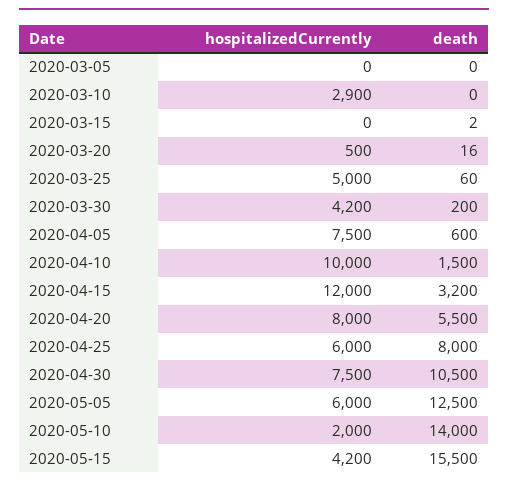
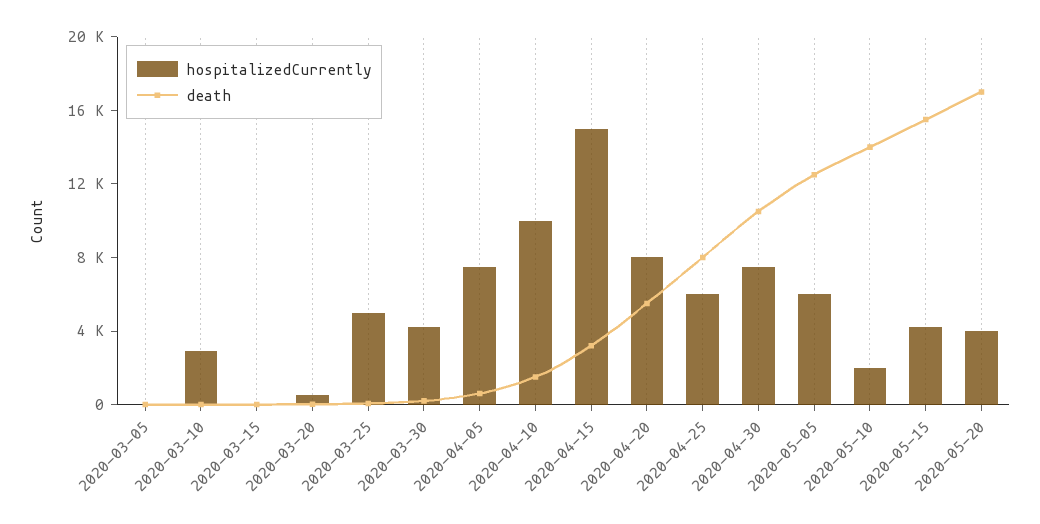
hospitalizedCurrently, 2020-04-15: 12000 -> 15000
hospitalizedCurrently, 2020-05-20: none -> 4000
death, 2020-05-20: none -> 17000

